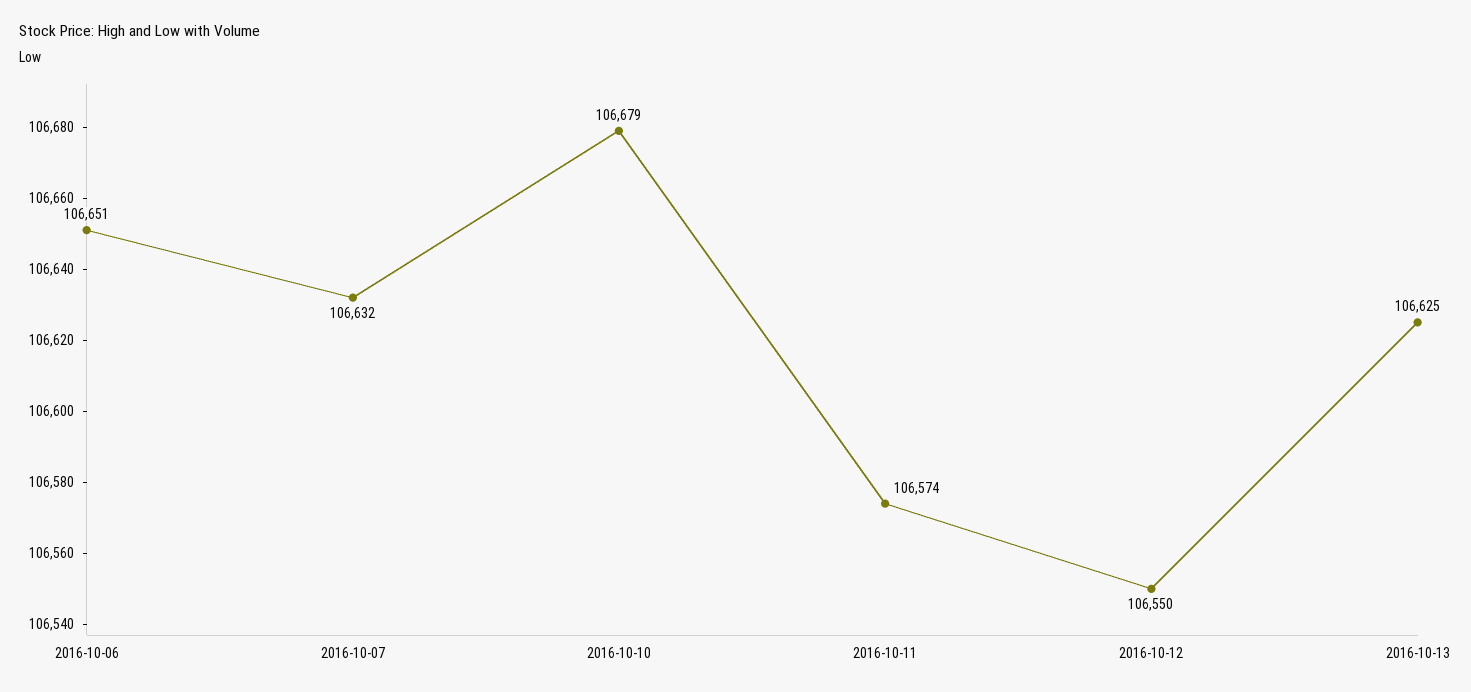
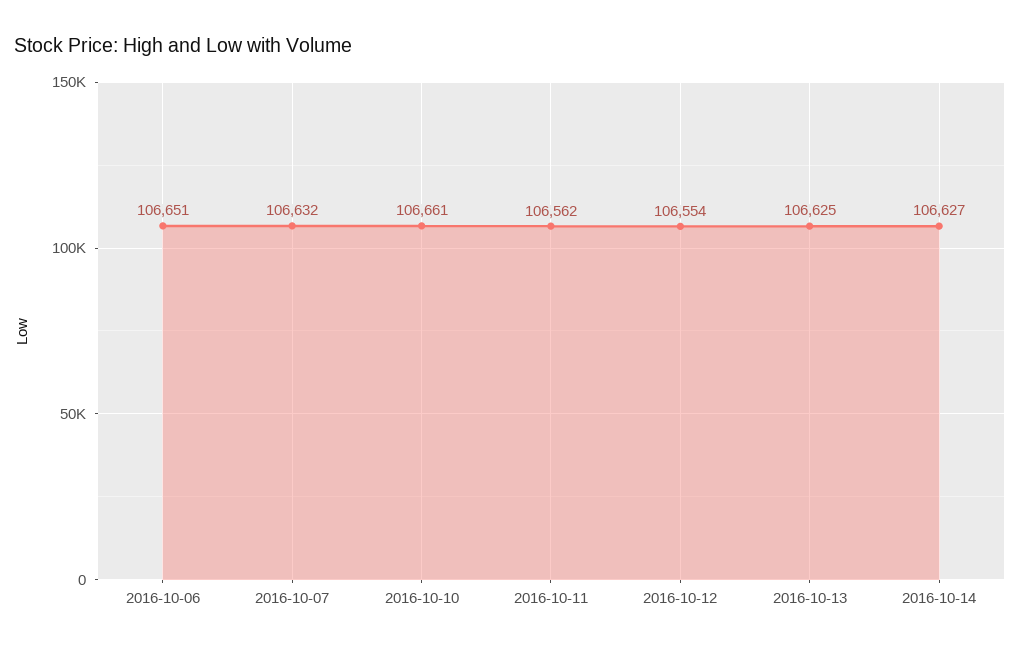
2016-10-10: 106679 -> 106661
2016-10-11: 106574 -> 106562
2016-10-12: 106550 -> 106554
2016-10-14: none -> 106627

